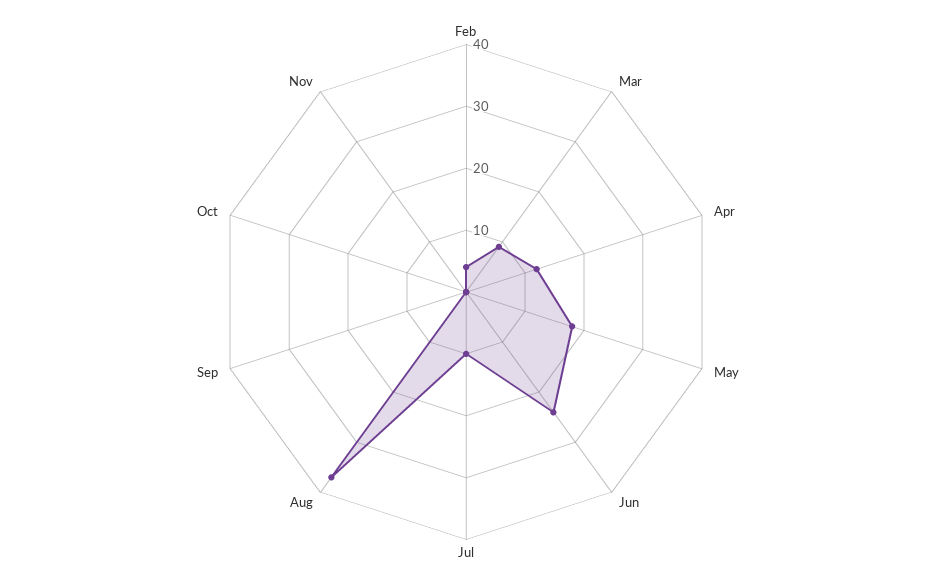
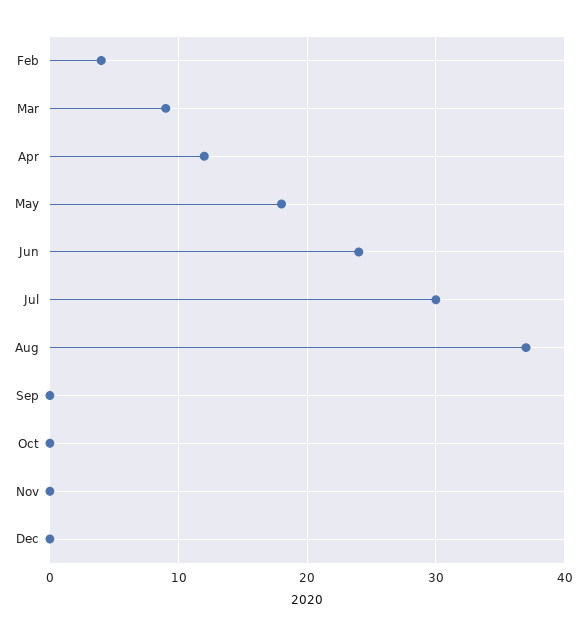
Jul: 10 -> 30
Dec: none -> 0

